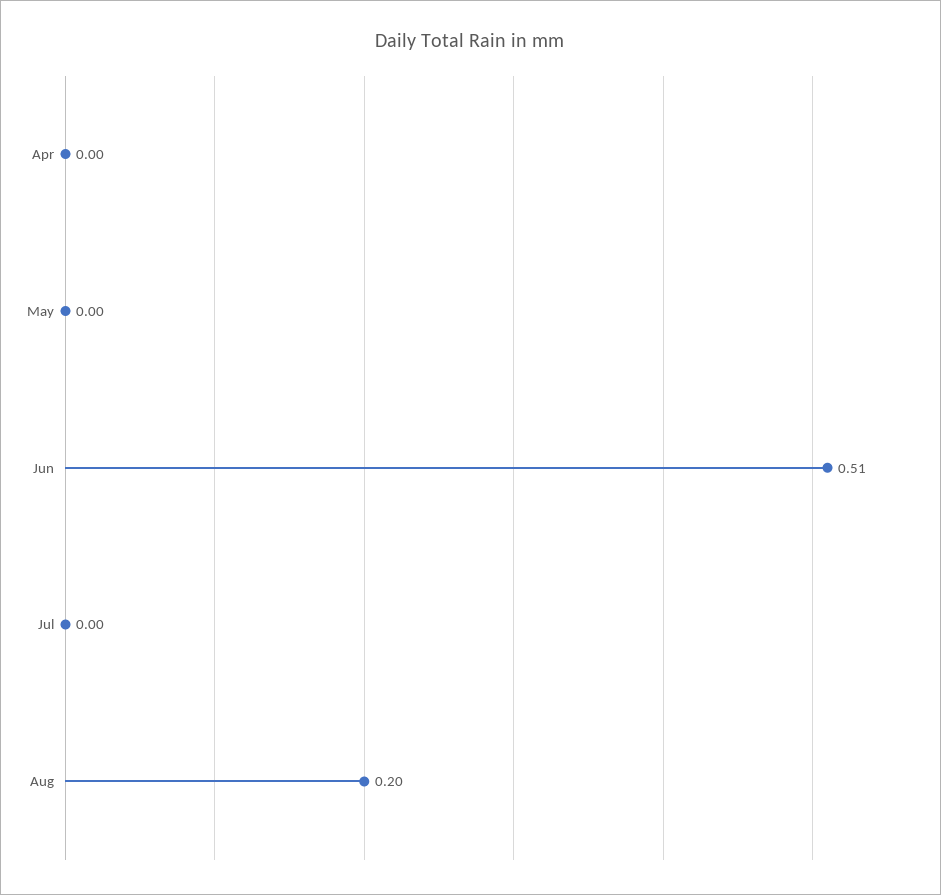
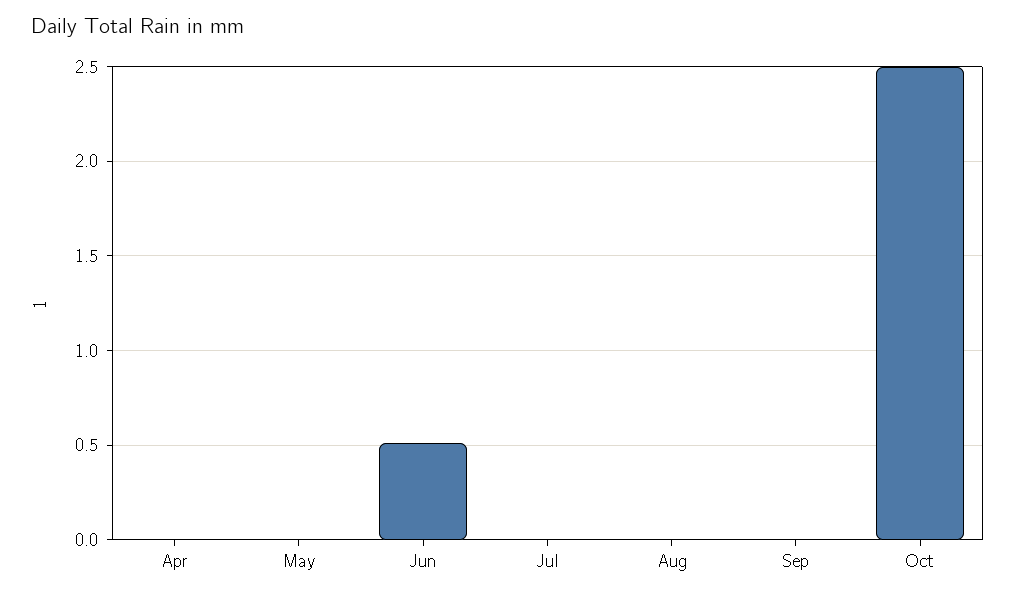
Aug: 0.2 -> 0
Sep: none -> 0
Oct: none -> 2.5

